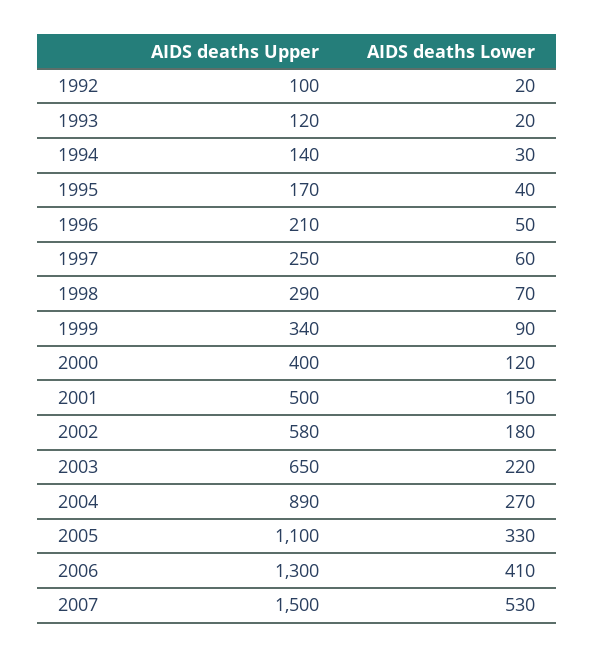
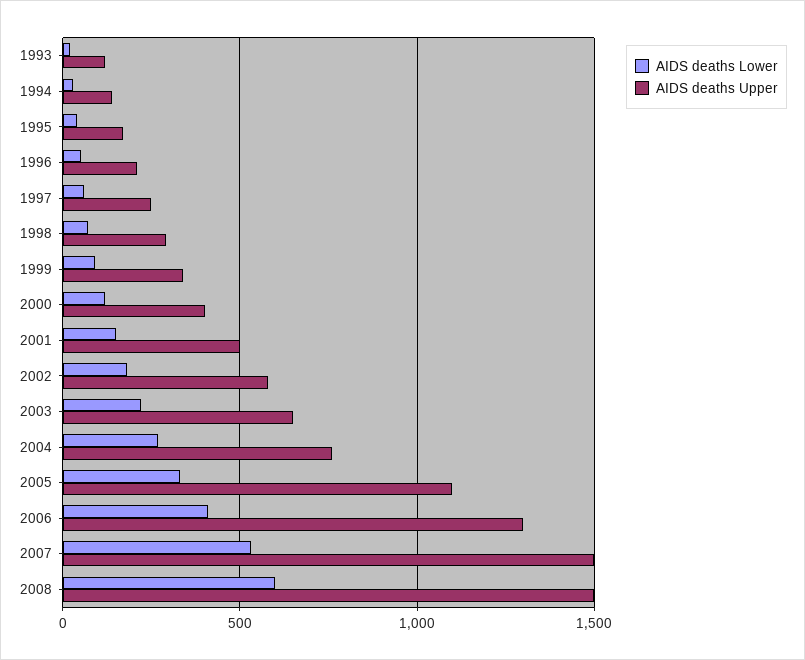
AIDS deaths Upper, 1992: 100 -> none
AIDS deaths Lower, 1992: 20 -> none
AIDS deaths Upper, 2004: 890 -> 750
AIDS deaths Lower, 2008: none -> 600
AIDS deaths Upper, 2008: none -> 1500

